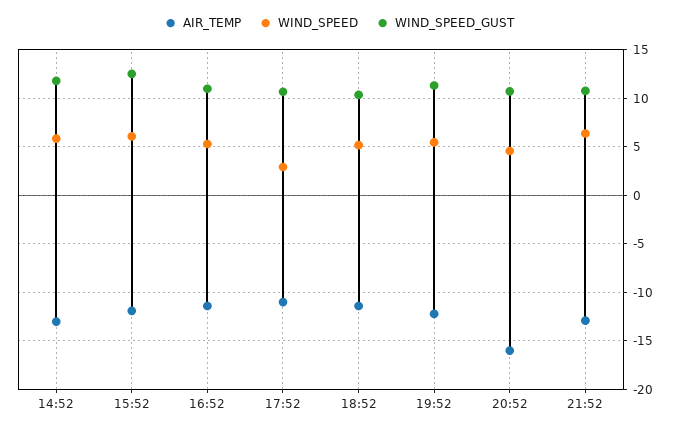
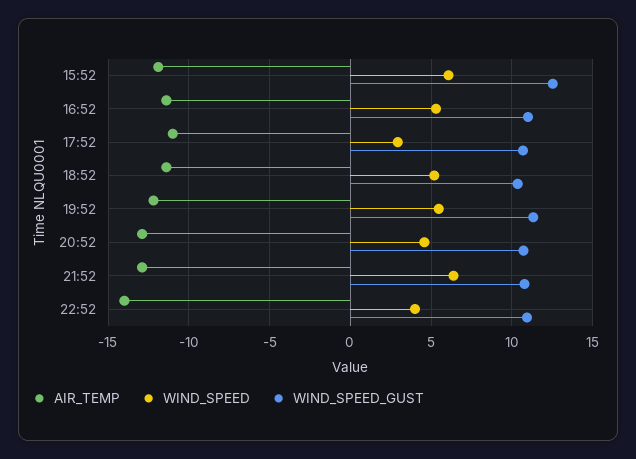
AIR_TEMP, 14:52: -13 -> none
WIND_SPEED, 14:52: 6 -> none
WIND_SPEED_GUST, 14:52: 12 -> none
AIR_TEMP, 20:52: -16 -> -13
AIR_TEMP, 22:52: none -> -14
WIND_SPEED, 22:52: none -> 4
WIND_SPEED_GUST, 22:52: none -> 11

